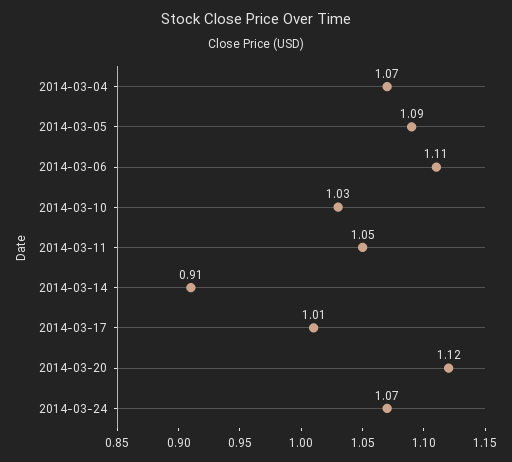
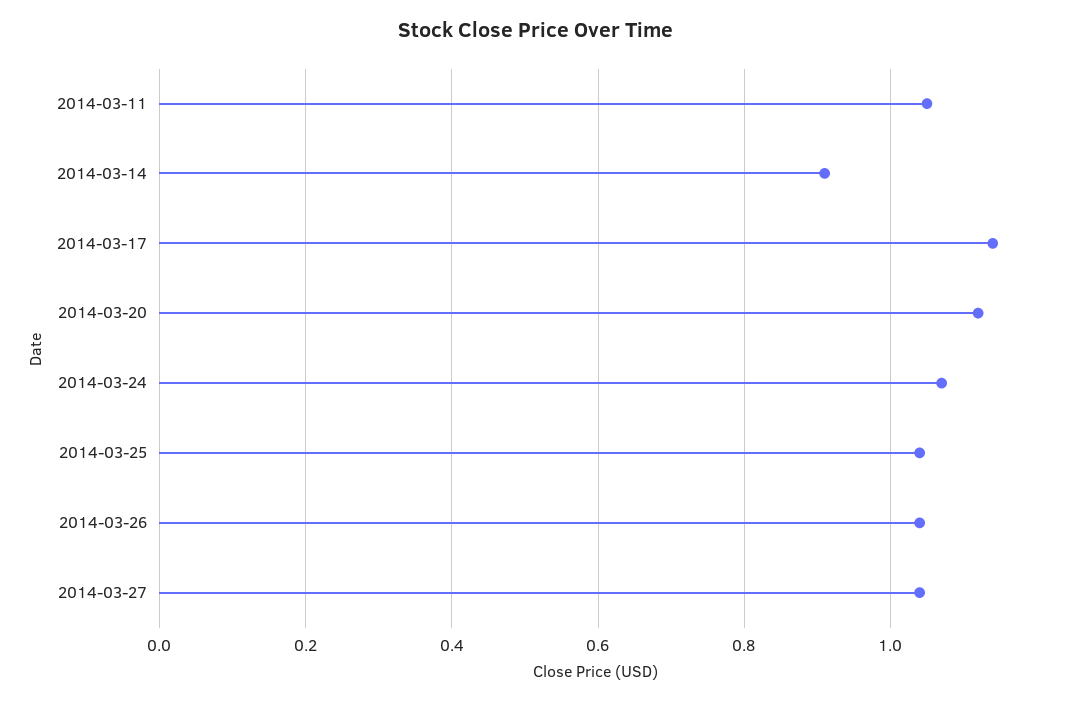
2014-03-04: 1.07 -> none
2014-03-05: 1.09 -> none
2014-03-06: 1.11 -> none
2014-03-10: 1.03 -> none
2014-03-17: 1.01 -> 1.15
2014-03-25: none -> 1.05
2014-03-26: none -> 1.05
2014-03-27: none -> 1.05

